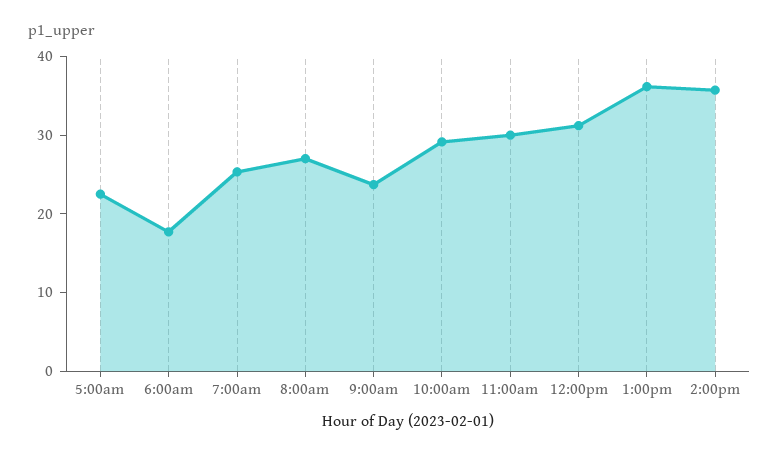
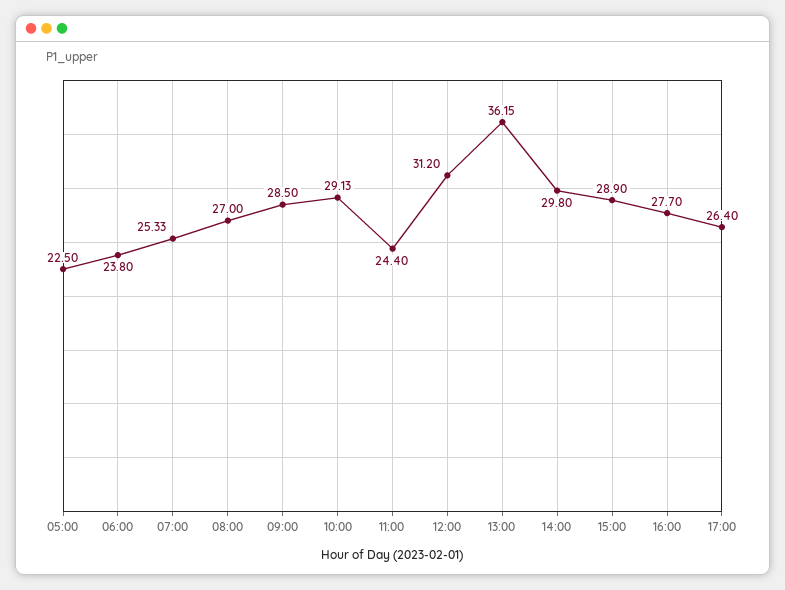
6:00am: 18 -> 23.8
9:00am: 24 -> 28.5
11:00am: 30 -> 24.4
2:00pm: 36 -> 29.8
15:00: none -> 28.9
16:00: none -> 27.7
17:00: none -> 26.4

